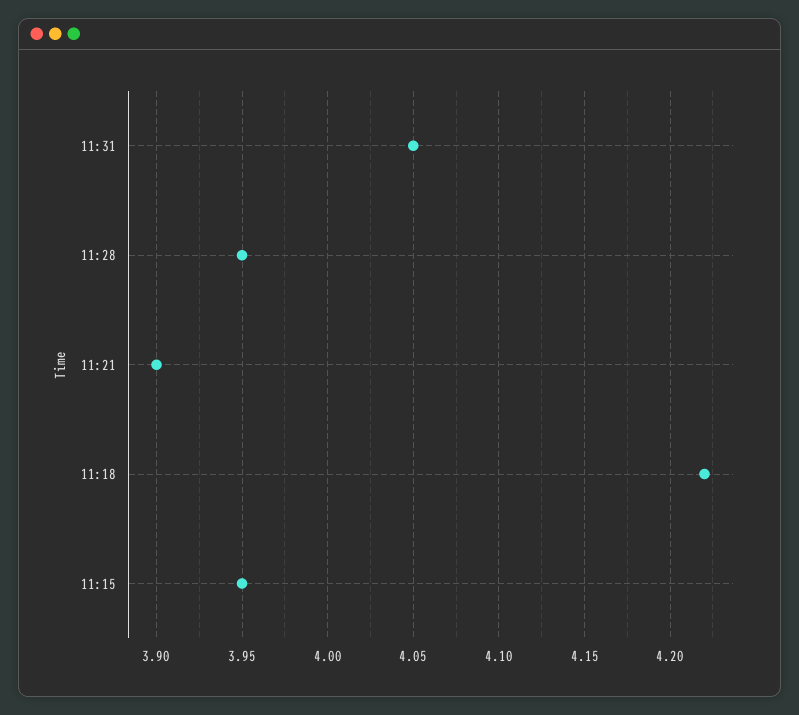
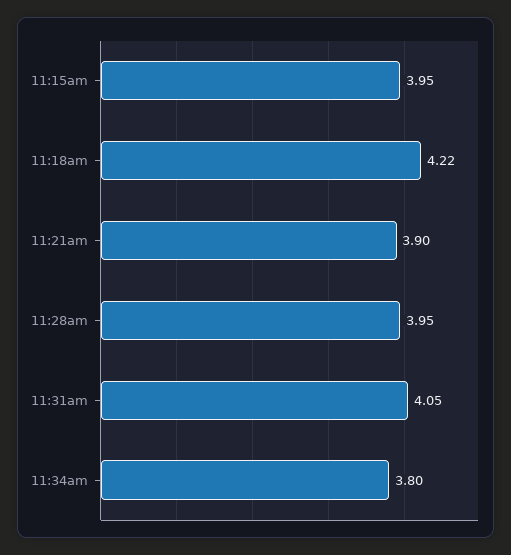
11:34am: none -> 3.8

